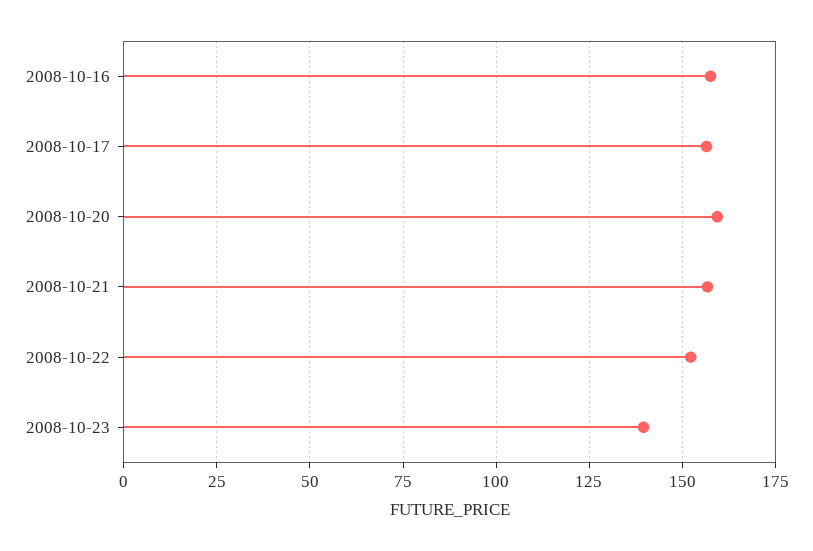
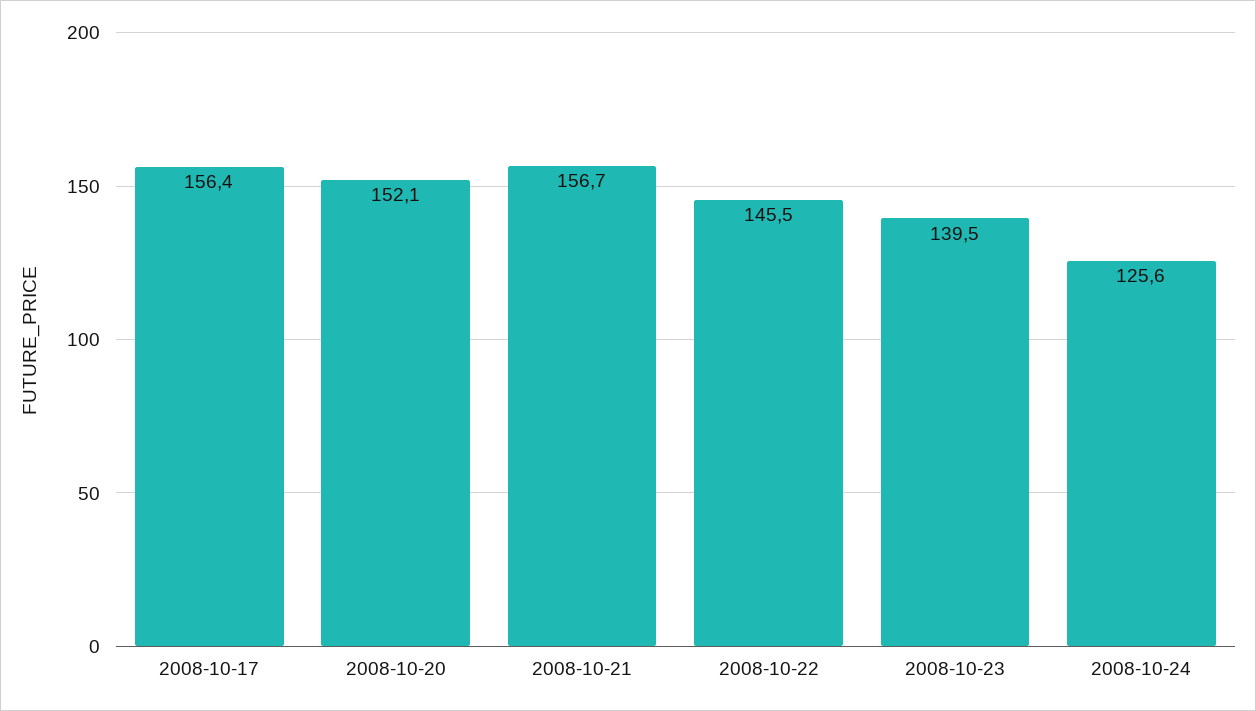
2008-10-16: 157.5 -> none
2008-10-20: 160 -> 152.1
2008-10-22: 152.5 -> 145.5
2008-10-24: none -> 125.6

